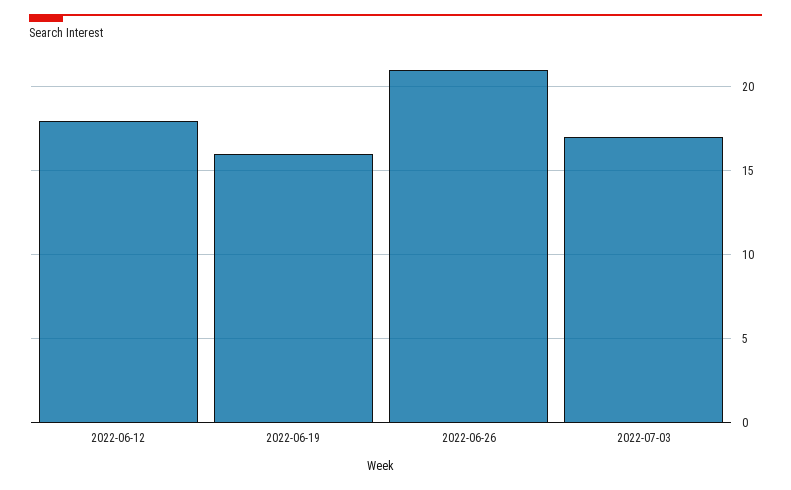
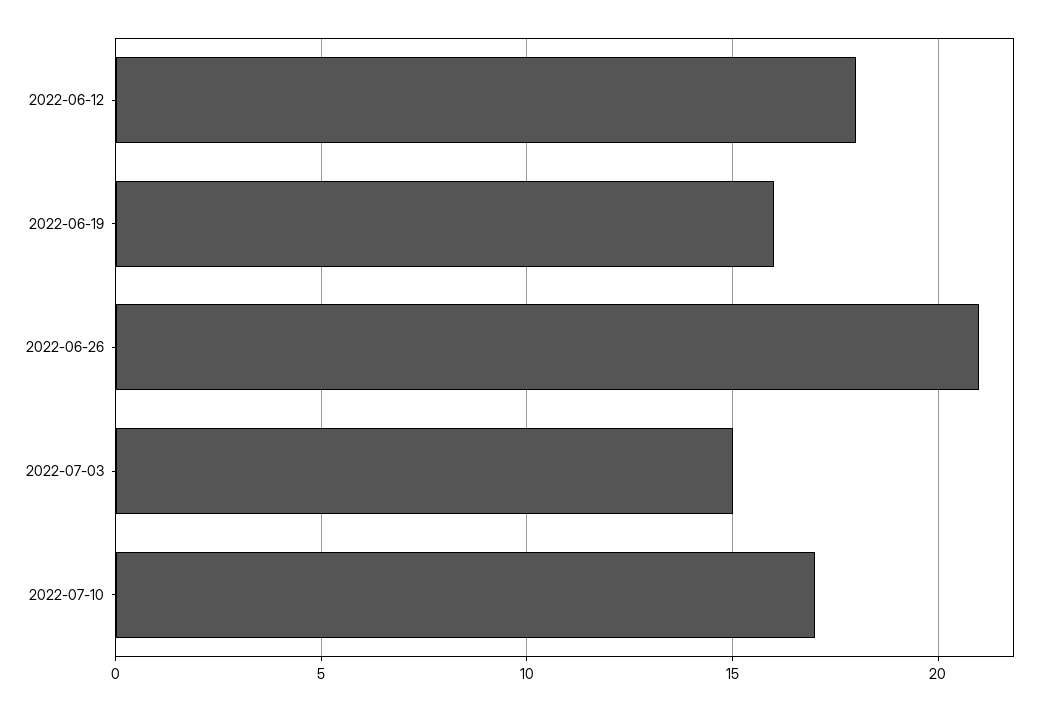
2022-07-03: 17 -> 15
2022-07-10: none -> 17

